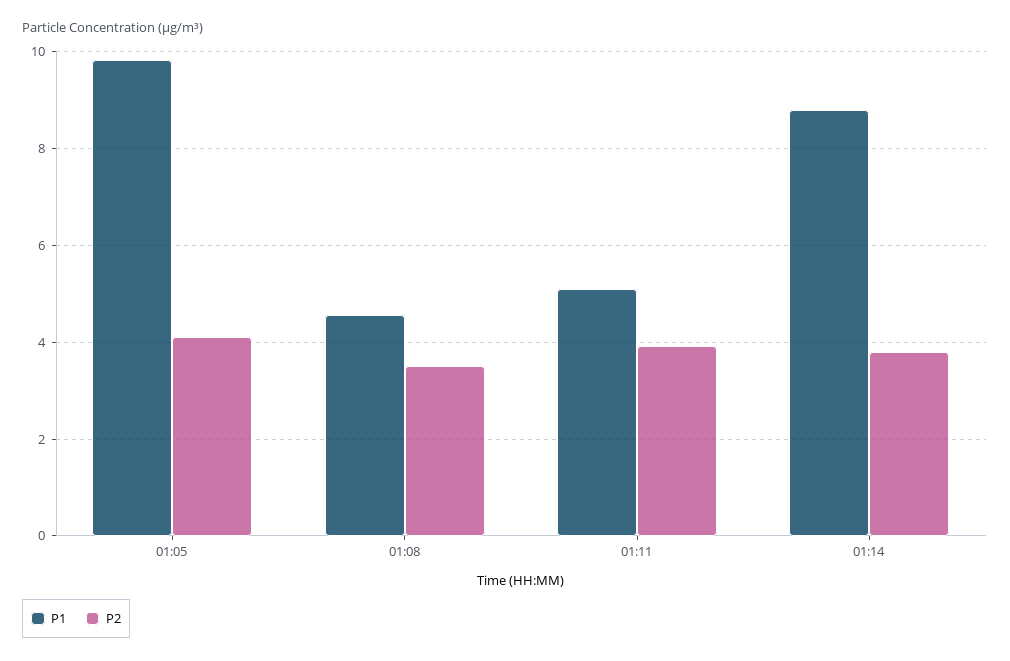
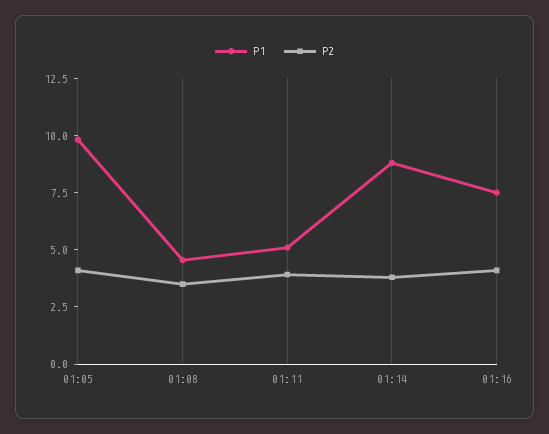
P1, 01:16: none -> 7.5
P2, 01:16: none -> 4

